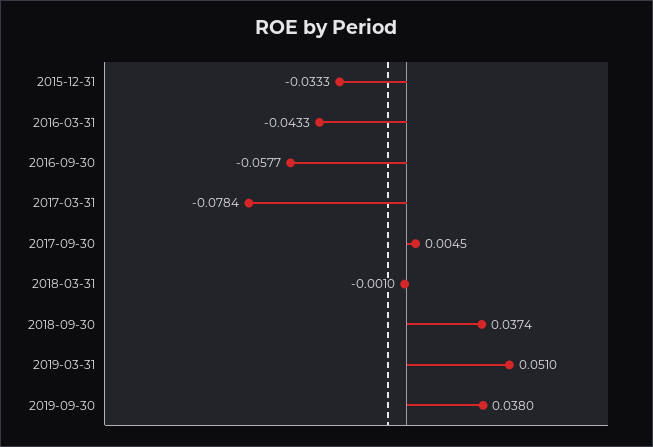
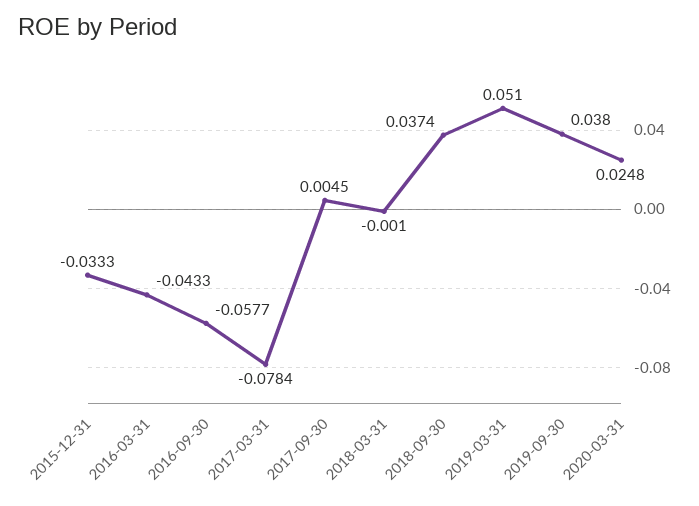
2020-03-31: none -> 0.0248

